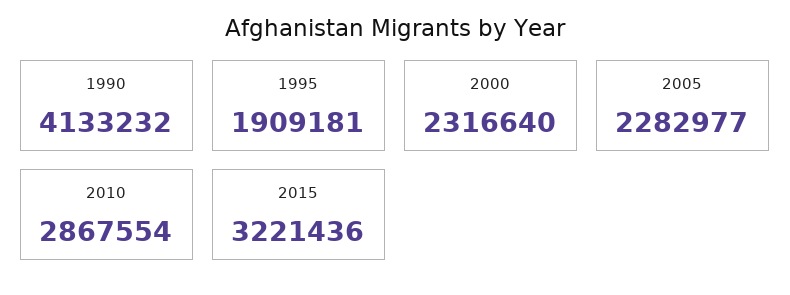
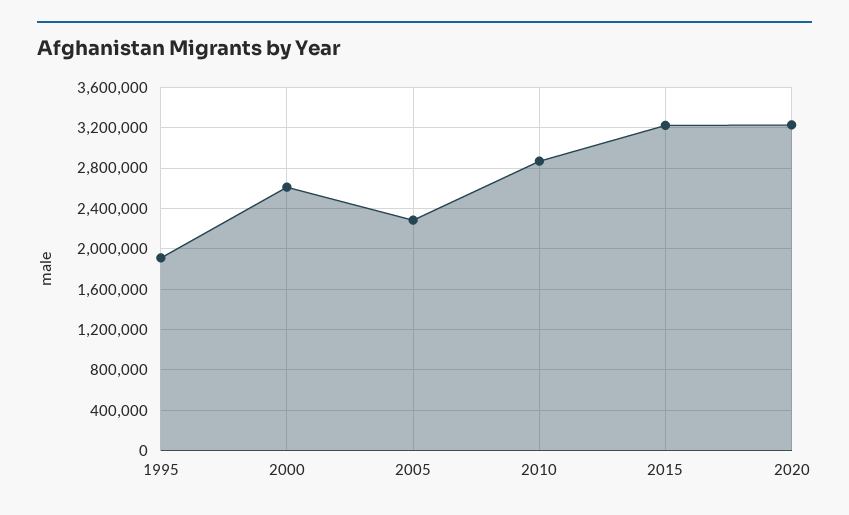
1990: 4133232 -> none
2000: 2316640 -> 2600000
2020: none -> 3200000

